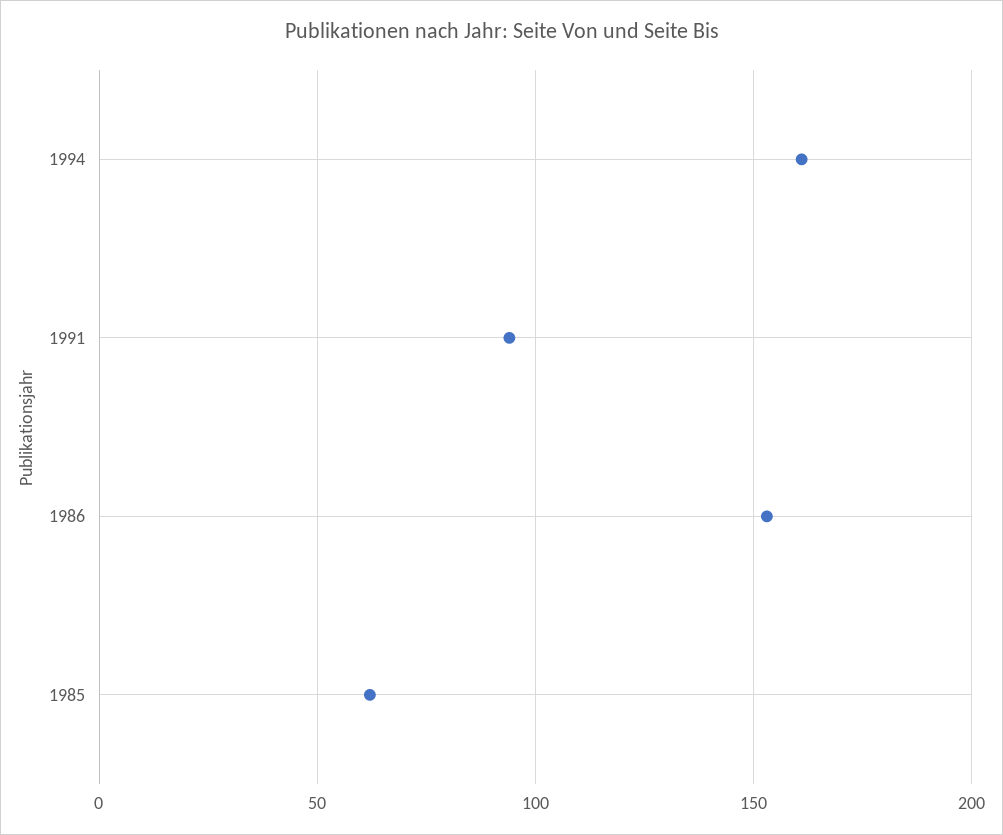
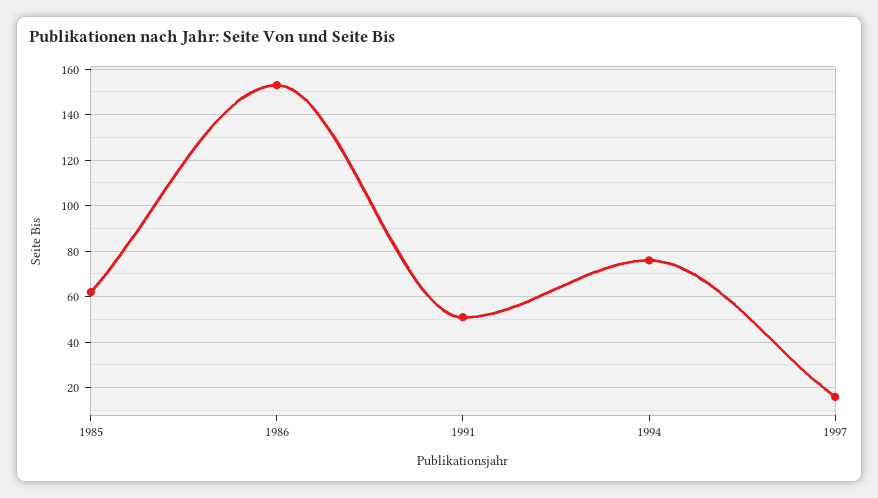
1994: 160 -> 75
1991: 95 -> 50
1997: none -> 15

